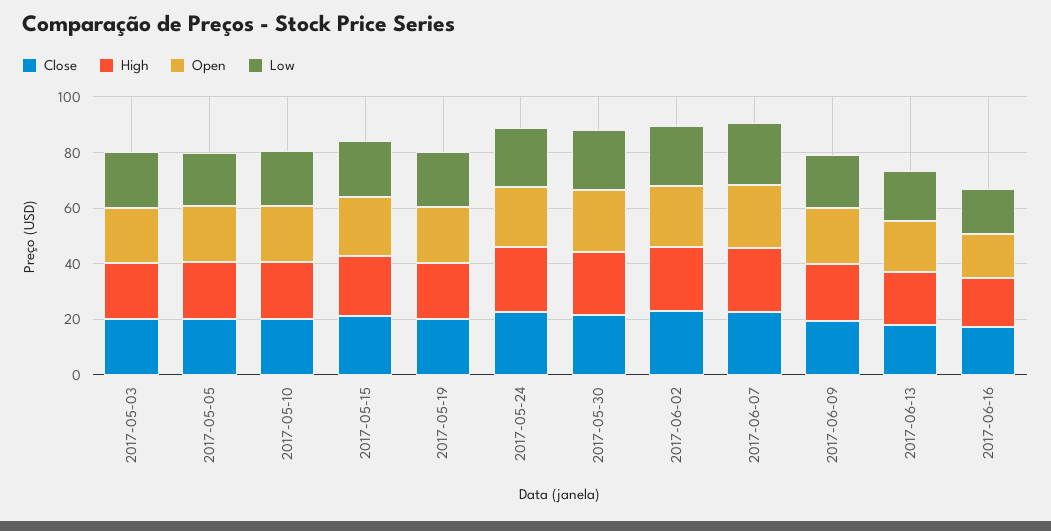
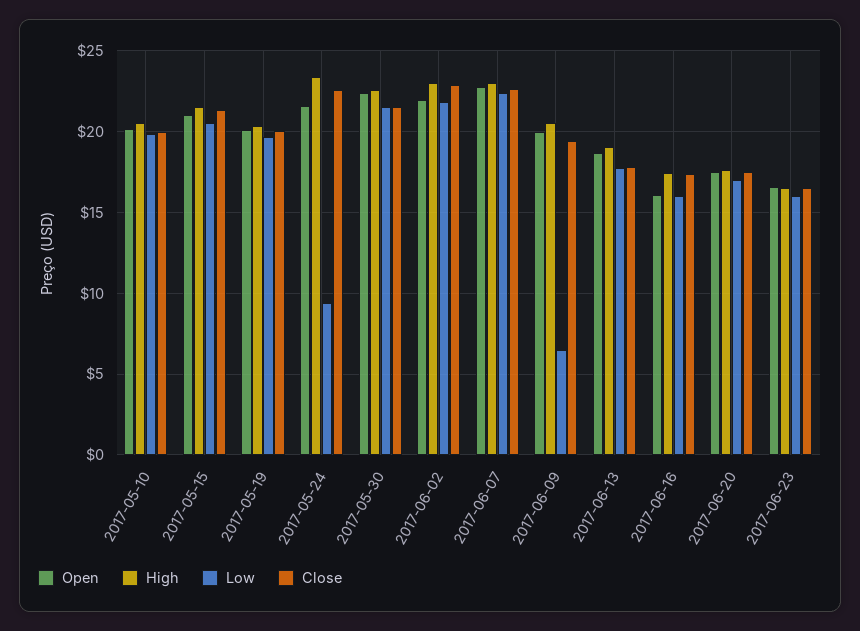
Close, 2017-05-03: 20 -> none
High, 2017-05-03: 20 -> none
Open, 2017-05-03: 20 -> none
Low, 2017-05-03: 20 -> none
Close, 2017-05-05: 20 -> none
High, 2017-05-05: 20 -> none
Open, 2017-05-05: 20 -> none
Low, 2017-05-05: 20 -> none
Low, 2017-05-24: 20 -> 9.5
Low, 2017-06-09: 20 -> 6.5
Open, 2017-06-20: none -> 17.5
High, 2017-06-20: none -> 17.5
Low, 2017-06-20: none -> 17
Close, 2017-06-20: none -> 17.5
Open, 2017-06-23: none -> 16.5
High, 2017-06-23: none -> 16.5
Low, 2017-06-23: none -> 16
Close, 2017-06-23: none -> 16.5

